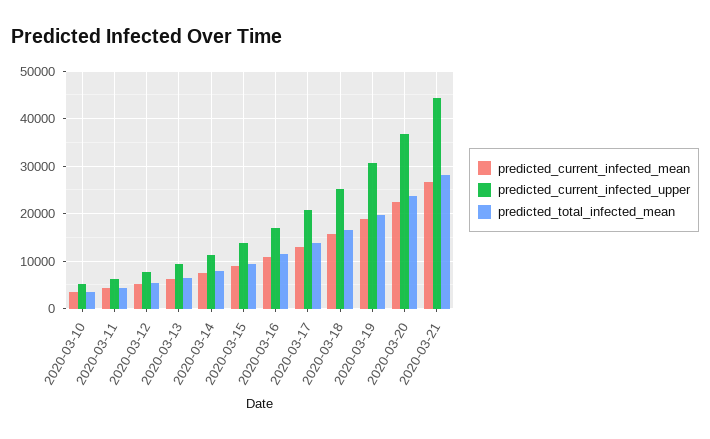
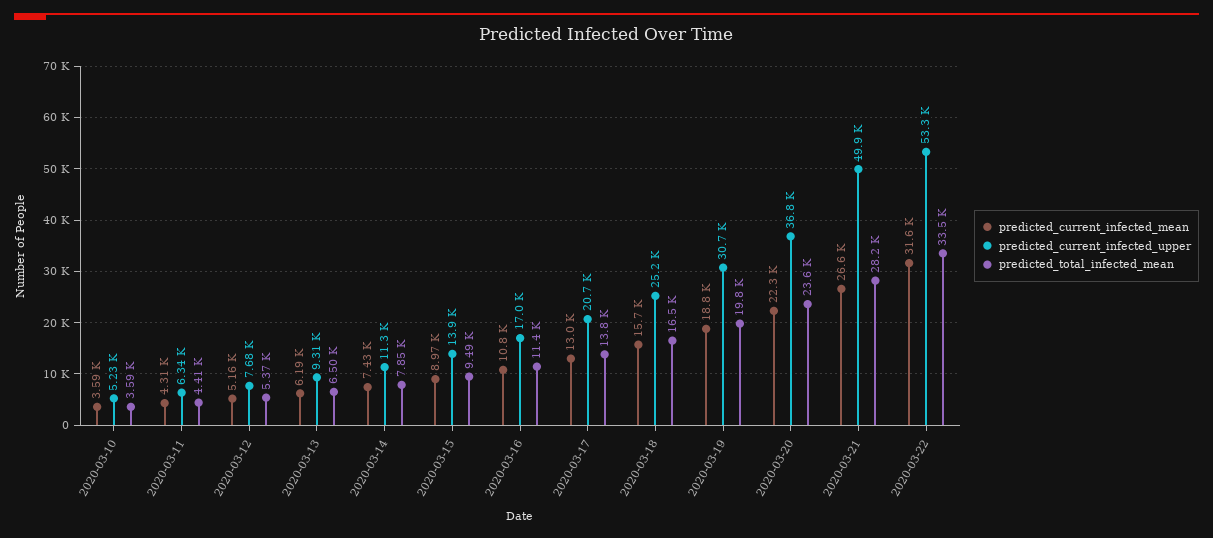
predicted_current_infected_upper, 2020-03-21: 44000 -> 49900
predicted_current_infected_mean, 2020-03-22: none -> 31600
predicted_current_infected_upper, 2020-03-22: none -> 53300
predicted_total_infected_mean, 2020-03-22: none -> 33500

